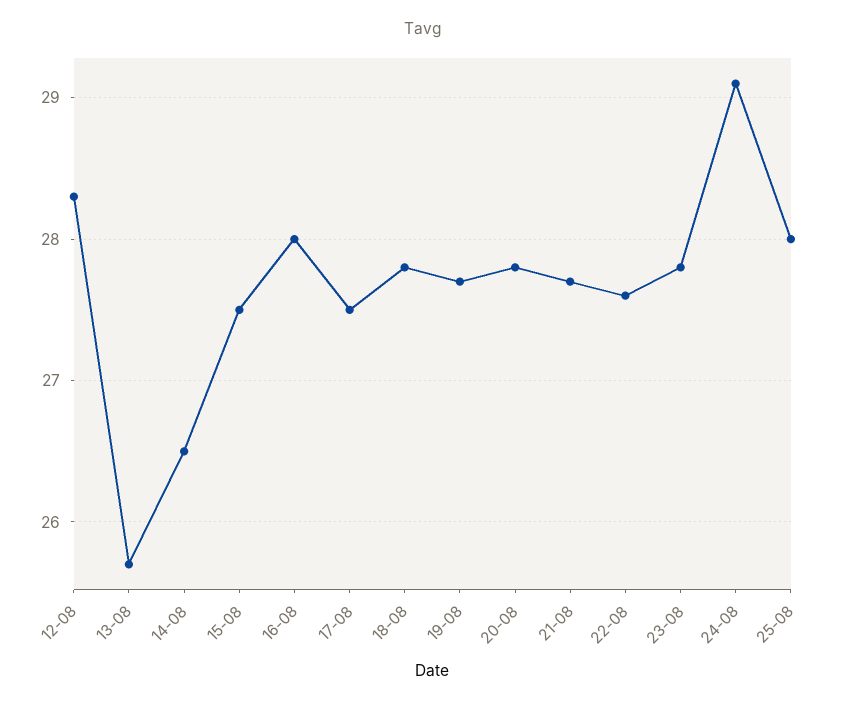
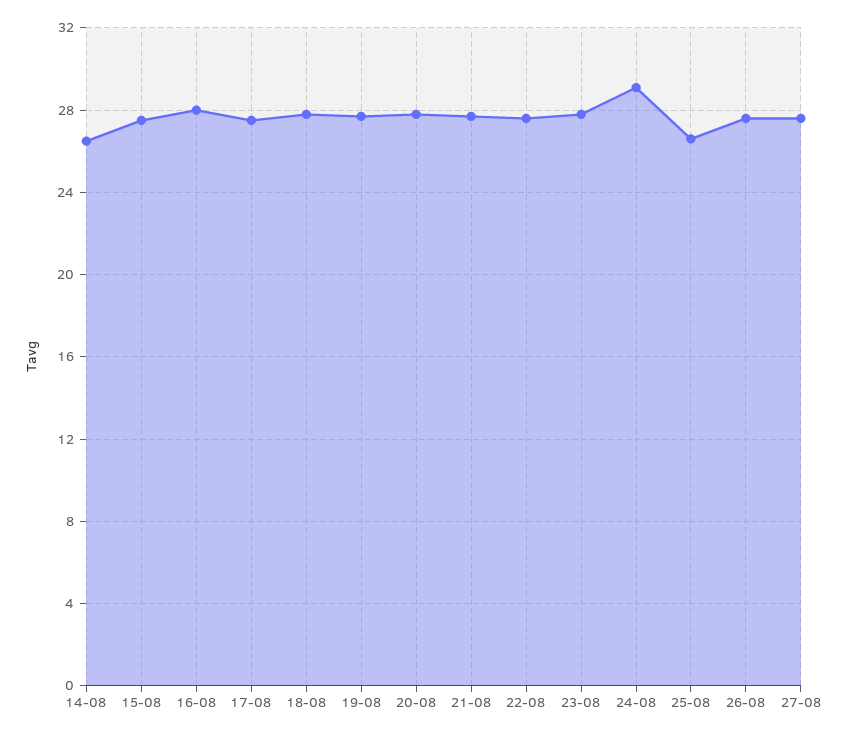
12-08: 28.3 -> none
13-08: 25.7 -> none
25-08: 28 -> 26.5
26-08: none -> 27.5
27-08: none -> 27.5

